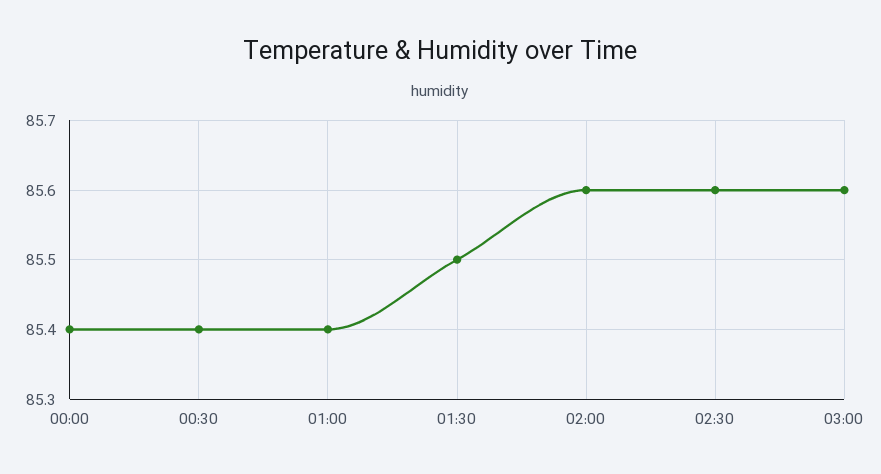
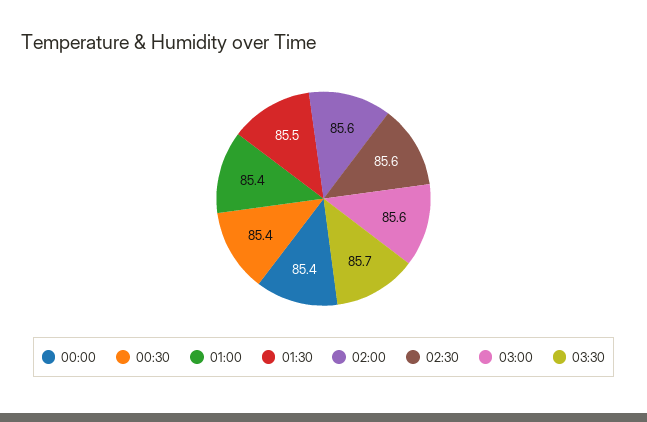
03:30: none -> 85.7

